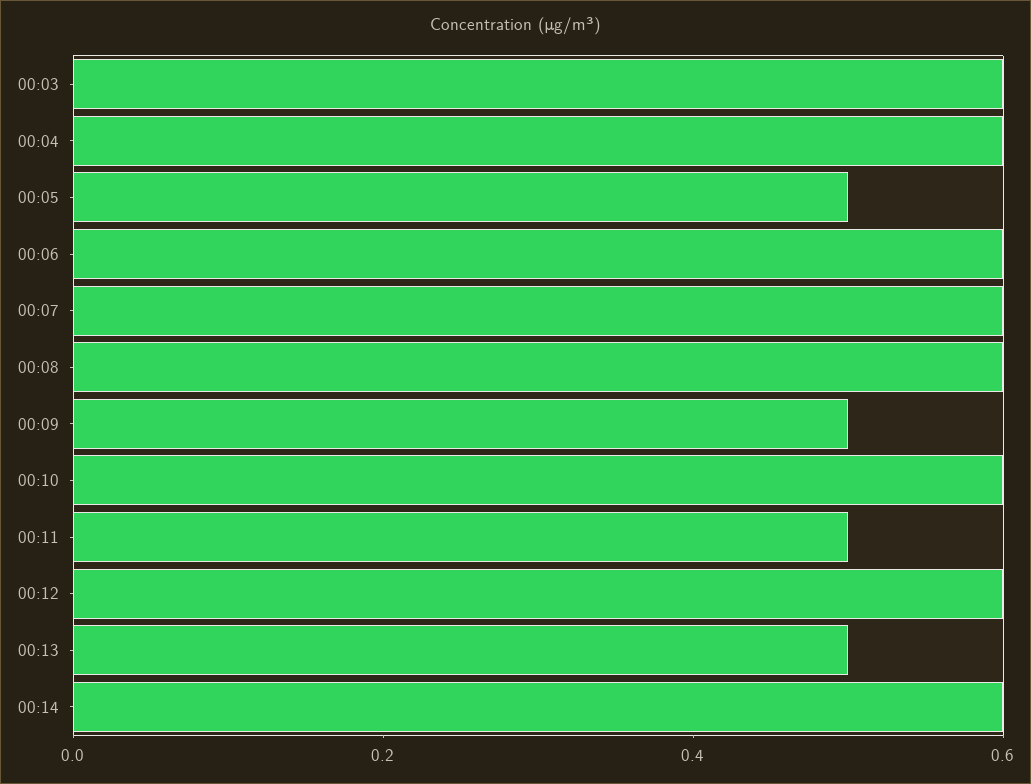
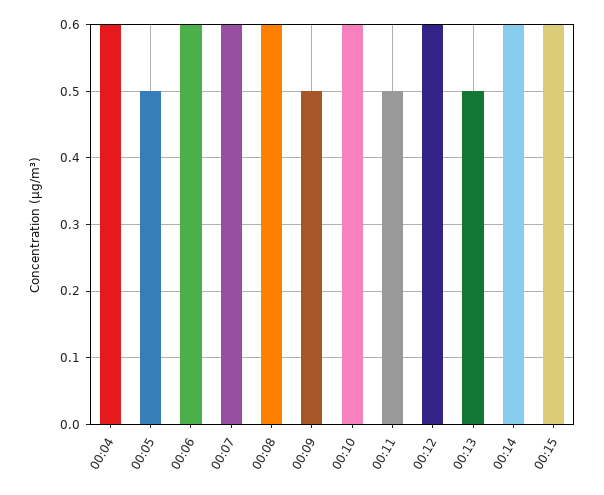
00:03: 0.6 -> none
00:15: none -> 0.6

